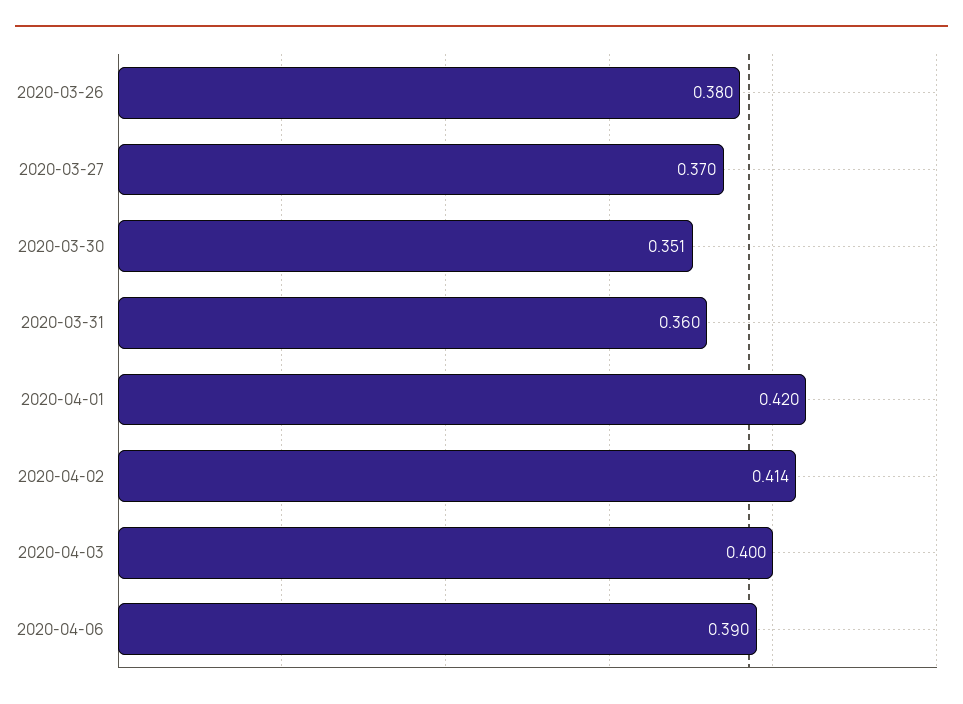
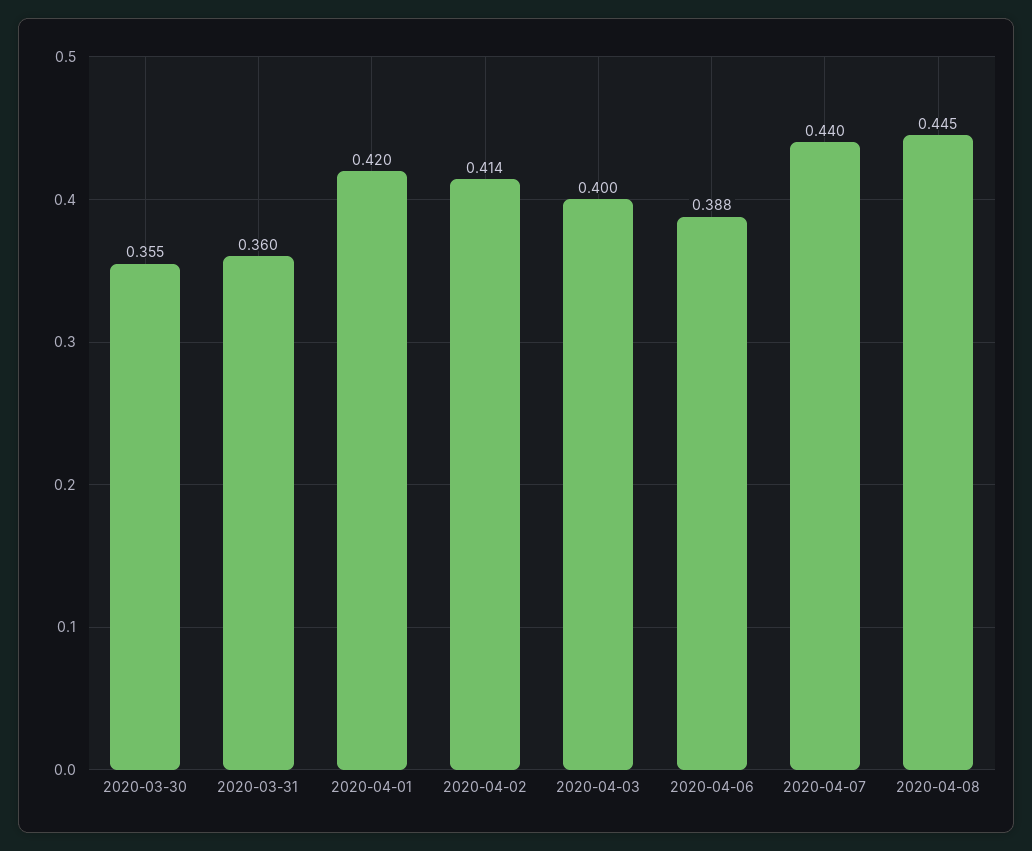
2020-03-26: 0.38 -> none
2020-03-27: 0.37 -> none
2020-03-30: 0.351 -> 0.355
2020-04-06: 0.39 -> 0.388
2020-04-07: none -> 0.44
2020-04-08: none -> 0.445

